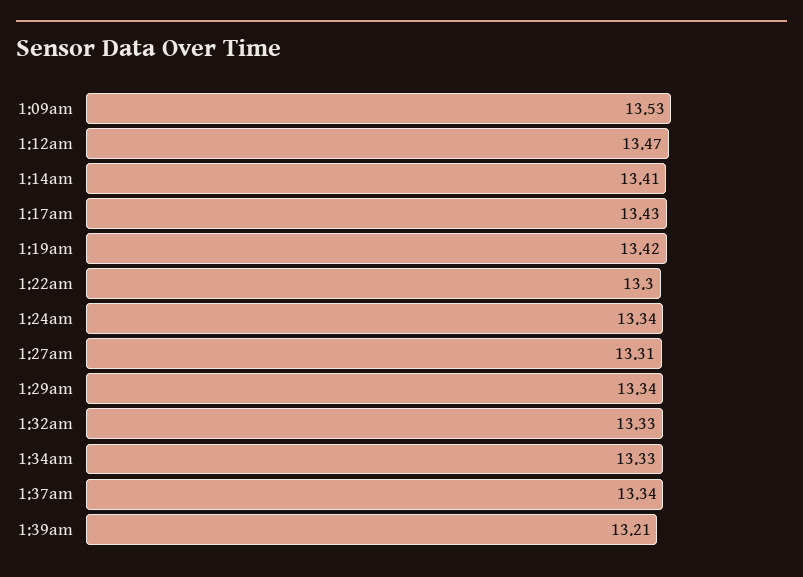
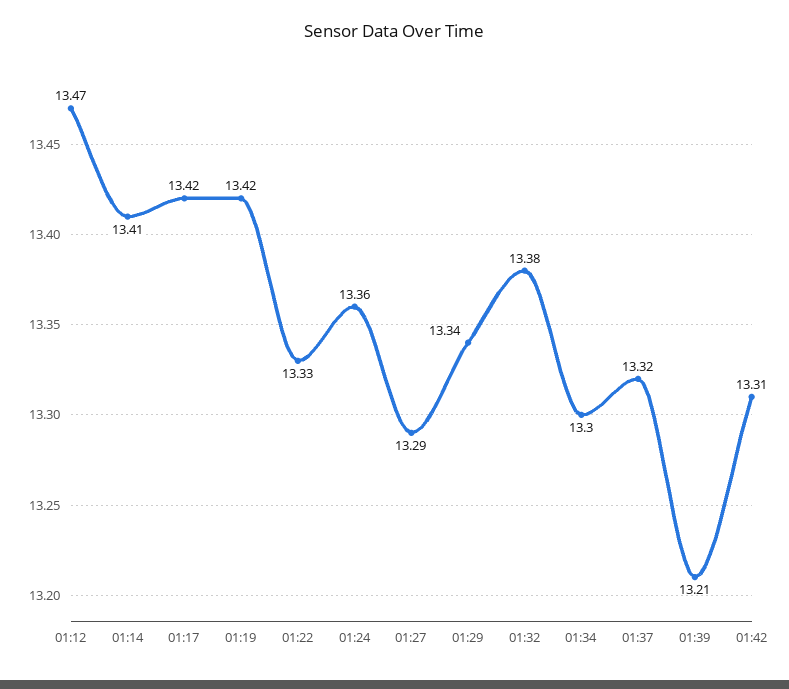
1:09am: 13.53 -> none
1:17am: 13.43 -> 13.42
1:22am: 13.3 -> 13.33
1:24am: 13.34 -> 13.36
1:27am: 13.31 -> 13.29
1:32am: 13.33 -> 13.38
1:34am: 13.33 -> 13.3
1:37am: 13.34 -> 13.32
01:42: none -> 13.31

